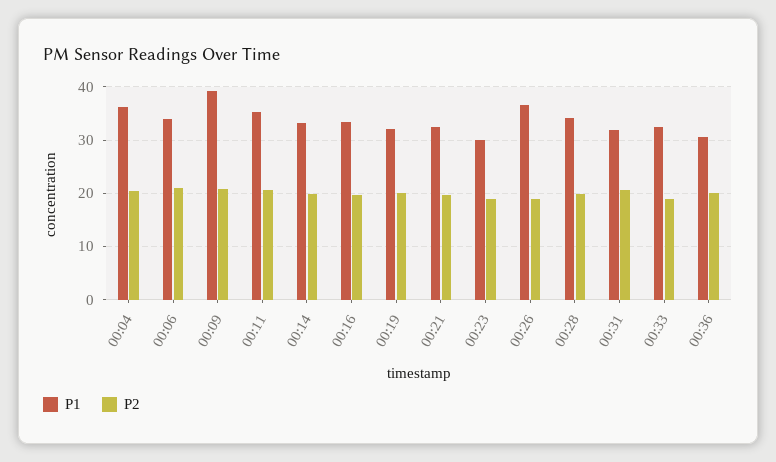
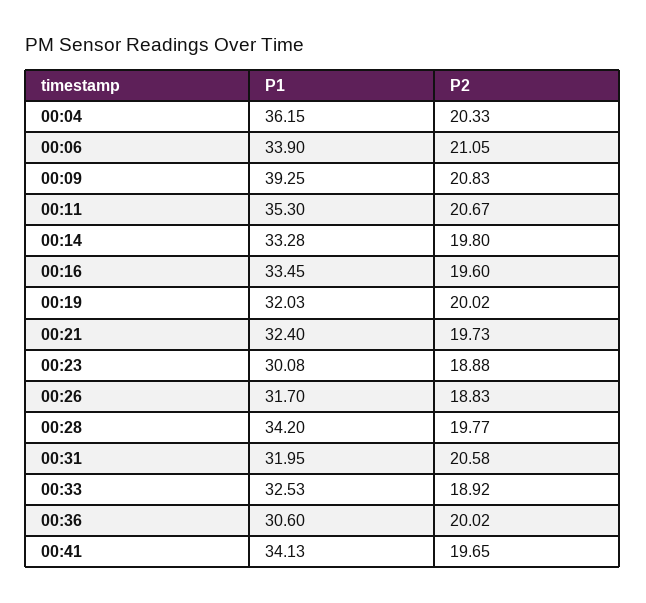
P1, 00:26: 36 -> 31.7
P1, 00:41: none -> 34.13
P2, 00:41: none -> 19.65

